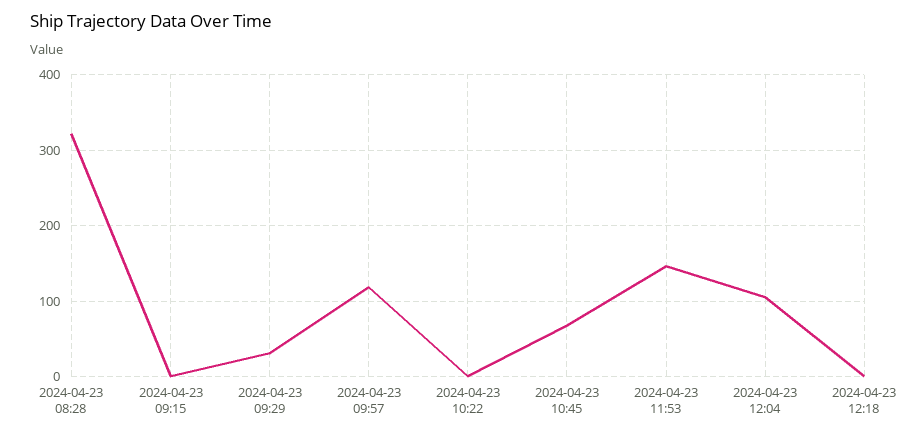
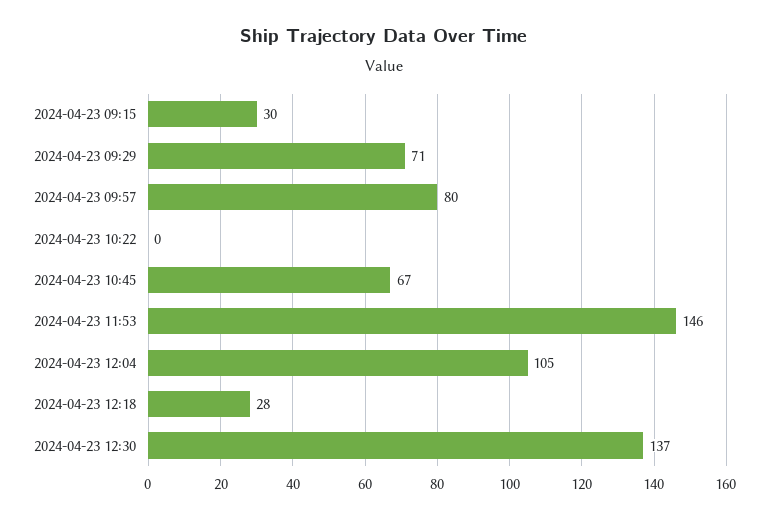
2024-04-23 08:28: 320 -> none
2024-04-23 09:15: 0 -> 30
2024-04-23 09:29: 30 -> 71
2024-04-23 09:57: 120 -> 80
2024-04-23 12:18: 0 -> 28
2024-04-23 12:30: none -> 137

